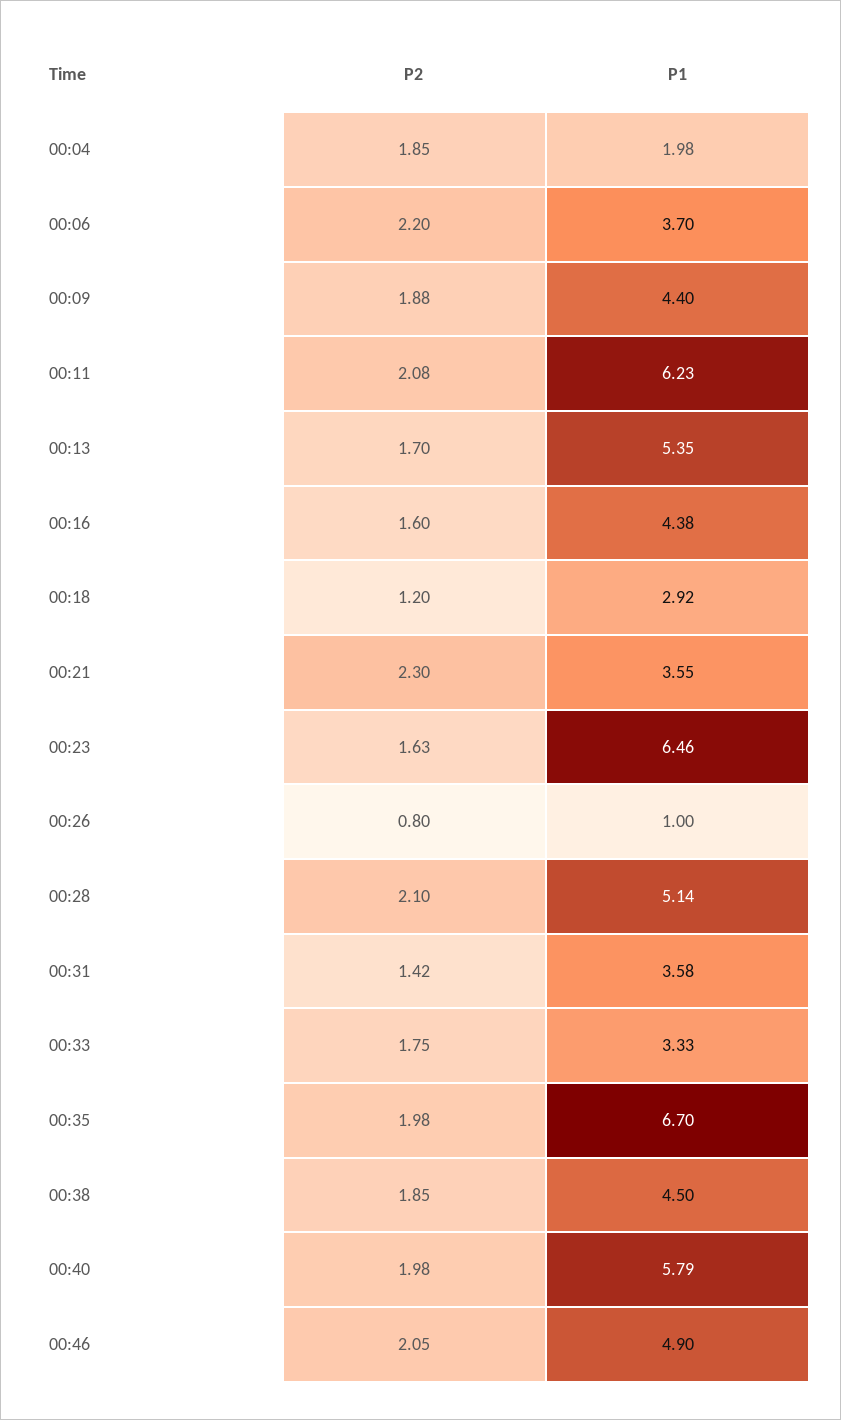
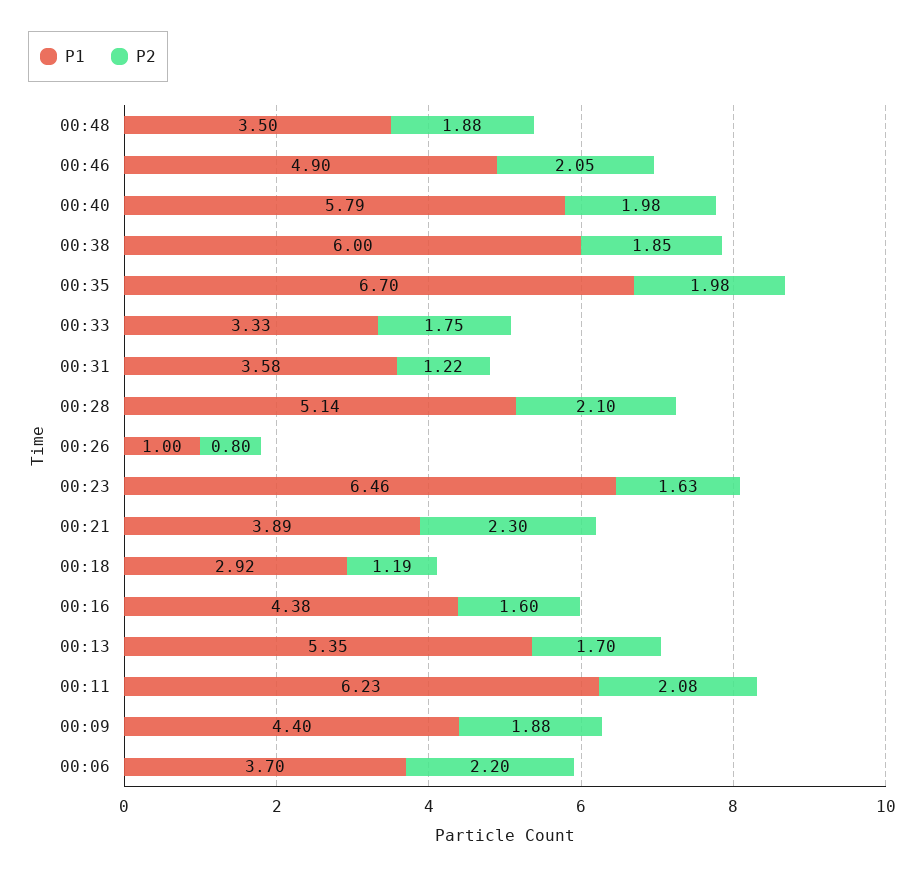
P2, 00:04: 1.85 -> none
P1, 00:04: 1.98 -> none
P2, 00:18: 1.2 -> 1.19
P1, 00:21: 3.55 -> 3.89
P2, 00:31: 1.42 -> 1.22
P1, 00:38: 4.5 -> 6
P1, 00:48: none -> 3.5
P2, 00:48: none -> 1.88

